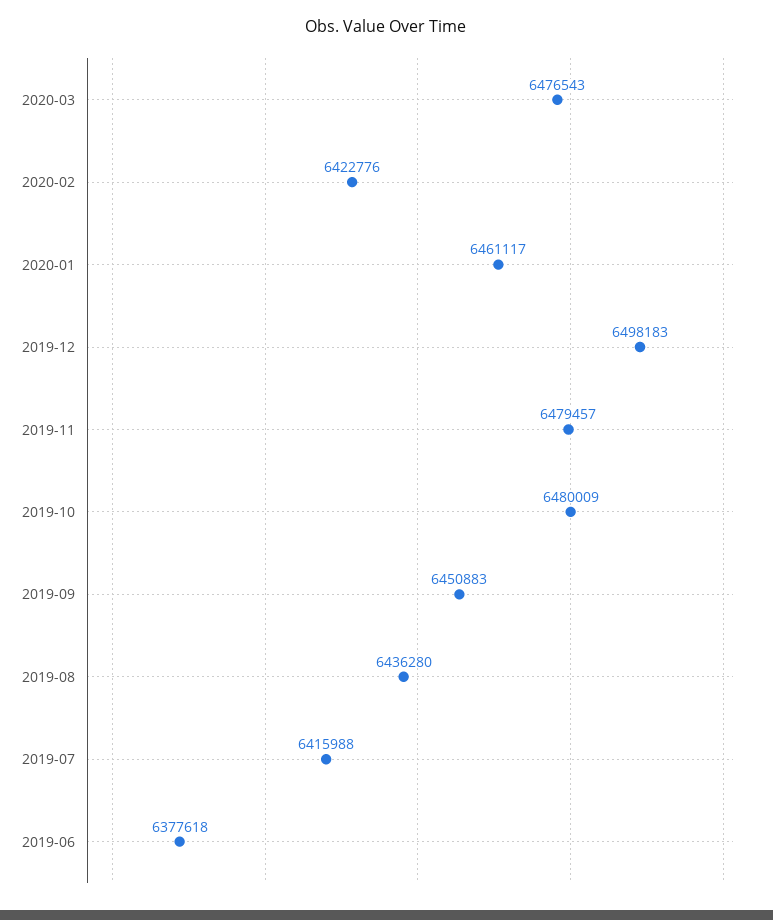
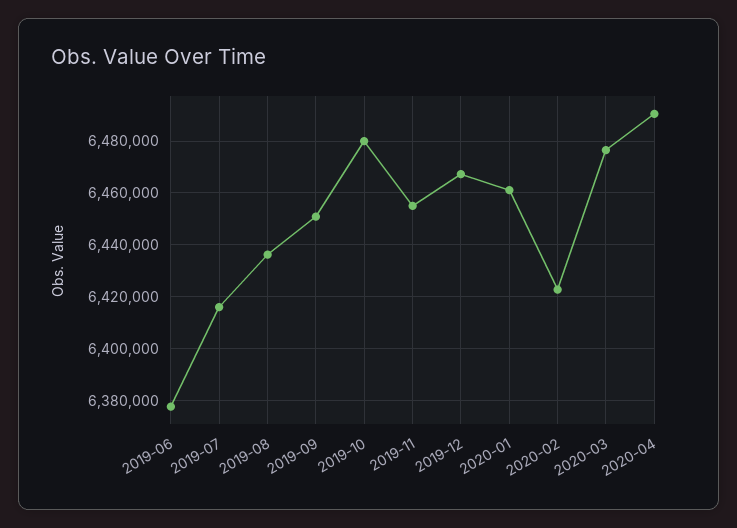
2019-12: 6498183 -> 6467500
2019-11: 6479457 -> 6455000
2020-04: none -> 6490000

